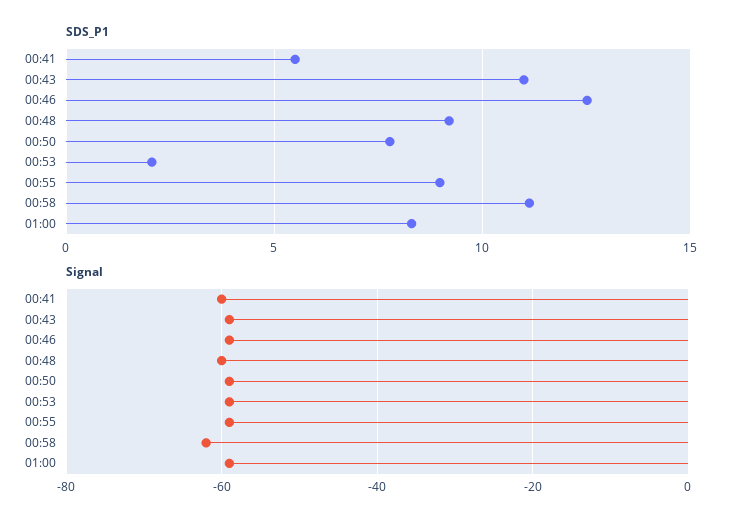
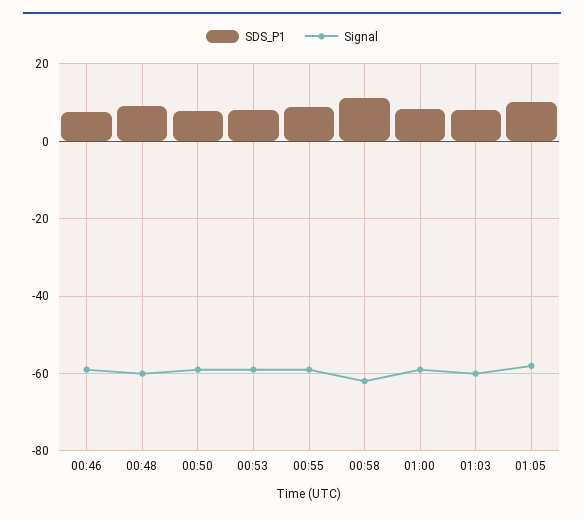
SDS_P1, 00:41: 5.5 -> none
SDS_P1, 00:43: 11 -> none
SDS_P1, 00:46: 12.5 -> 8
SDS_P1, 00:53: 2 -> 8
Signal, 00:41: -60 -> none
Signal, 00:43: -60 -> none
SDS_P1, 01:03: none -> 8
Signal, 01:03: none -> -60
SDS_P1, 01:05: none -> 10
Signal, 01:05: none -> -58

